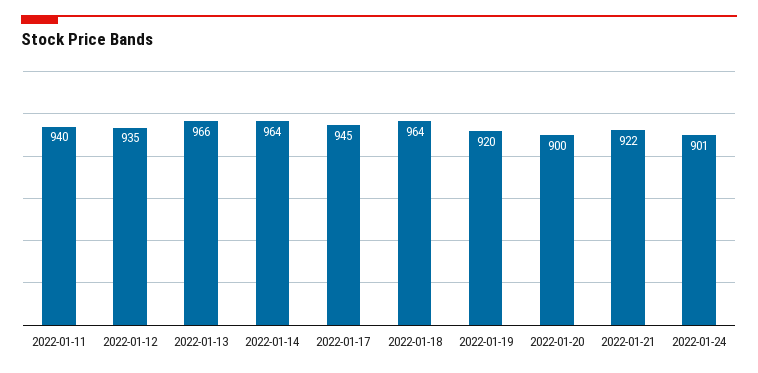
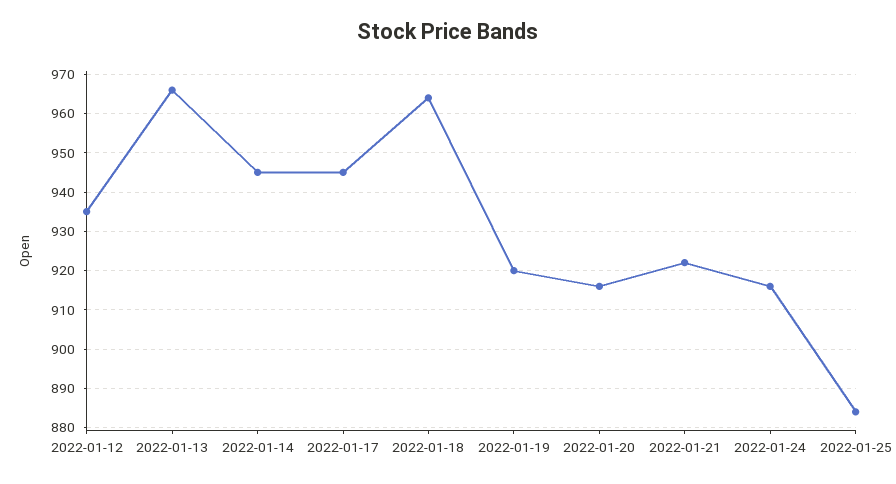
2022-01-11: 940 -> none
2022-01-14: 964 -> 945
2022-01-20: 900 -> 915
2022-01-24: 901 -> 915
2022-01-25: none -> 885

